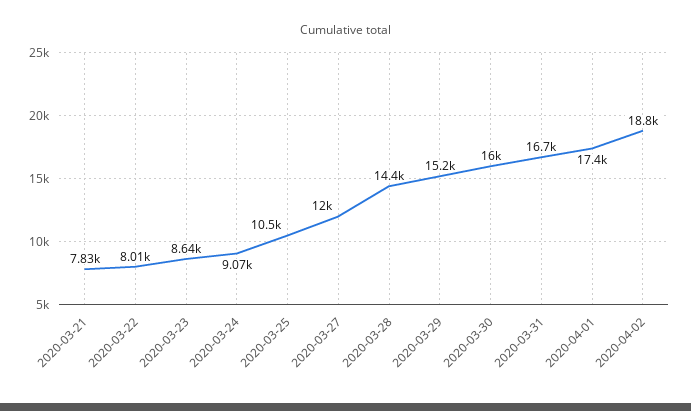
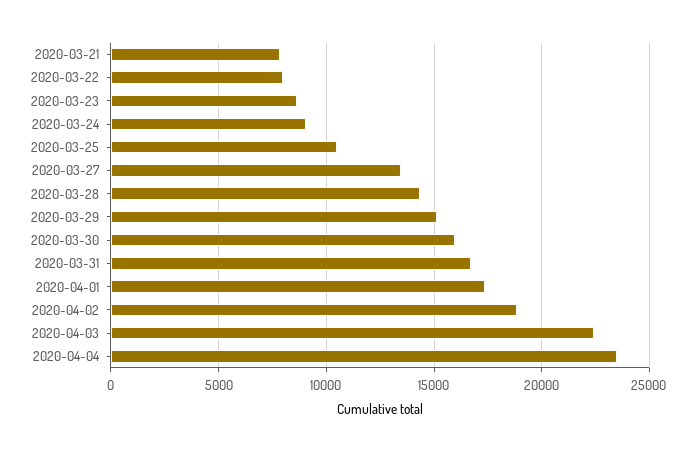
2020-03-27: 12000 -> 13500
2020-04-03: none -> 22500
2020-04-04: none -> 23500

